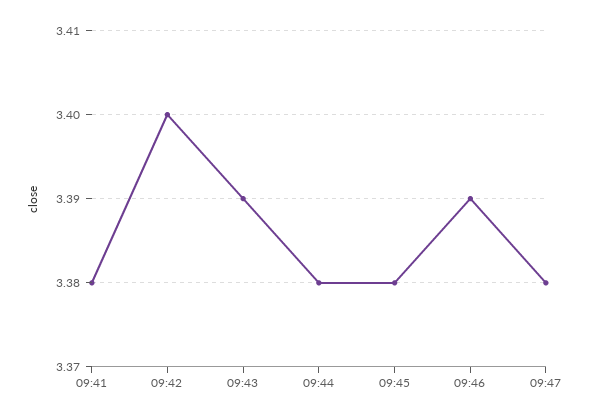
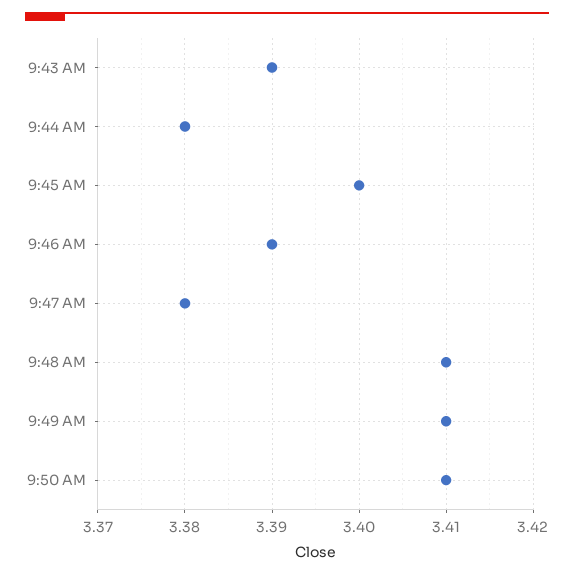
09:41: 3.38 -> none
09:42: 3.4 -> none
09:45: 3.38 -> 3.4
9:48 AM: none -> 3.41
9:49 AM: none -> 3.41
9:50 AM: none -> 3.41

